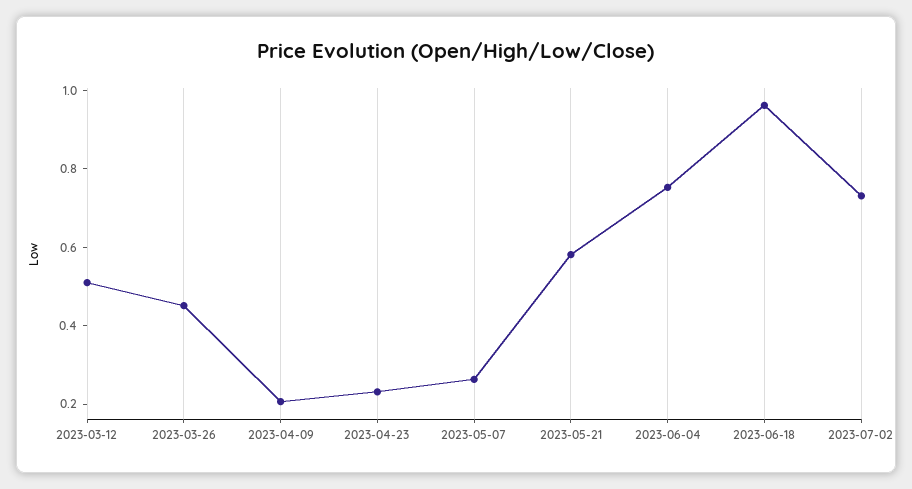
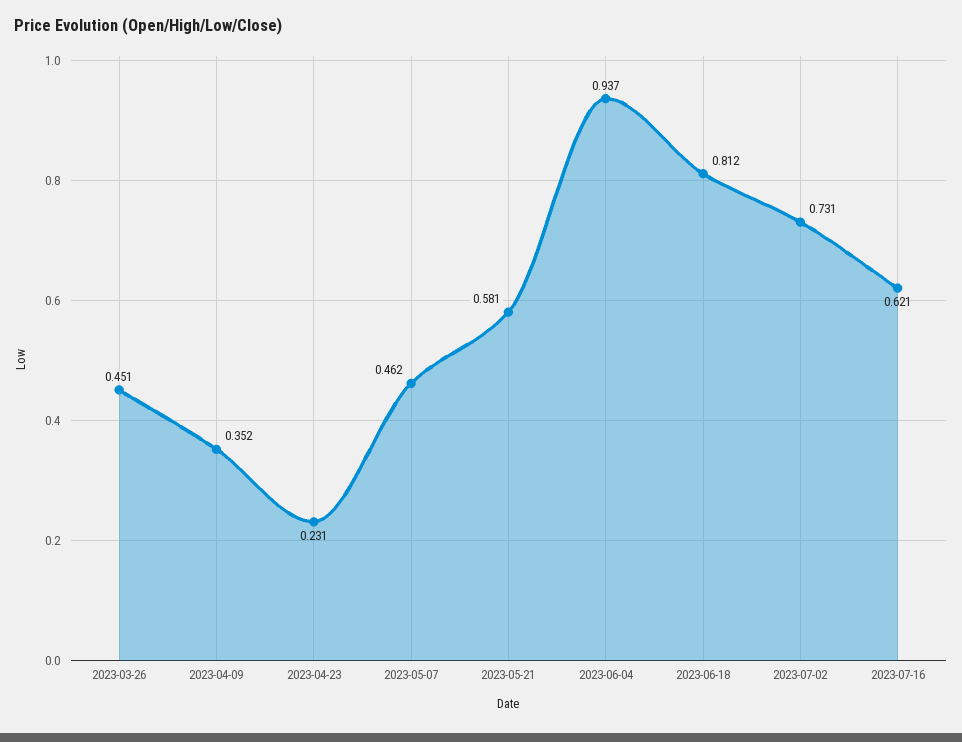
2023-03-12: 0.5 -> none
2023-04-09: 0.2 -> 0.352
2023-05-07: 0.25 -> 0.462
2023-06-04: 0.75 -> 0.937
2023-06-18: 0.95 -> 0.812
2023-07-16: none -> 0.621

